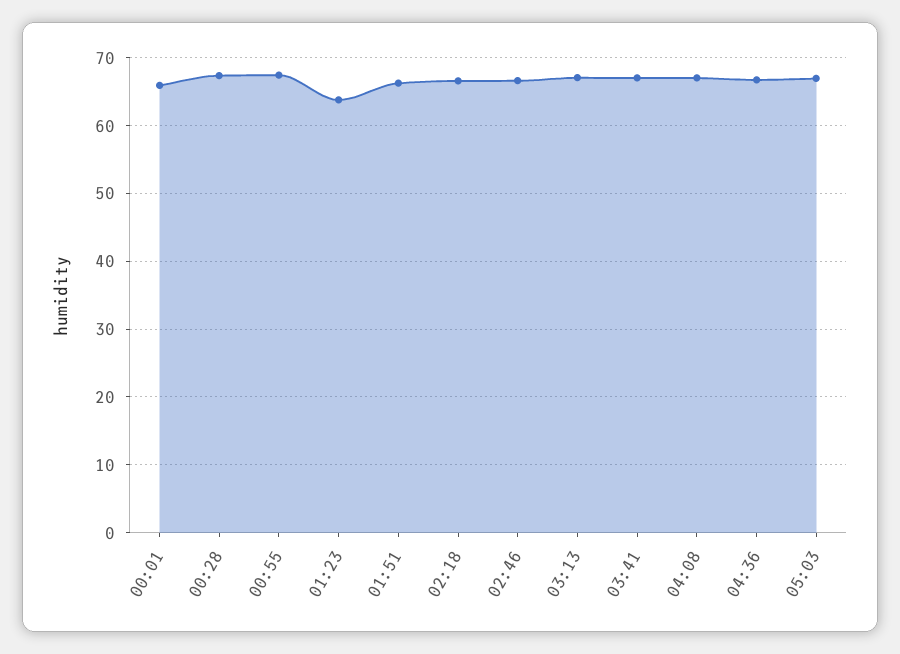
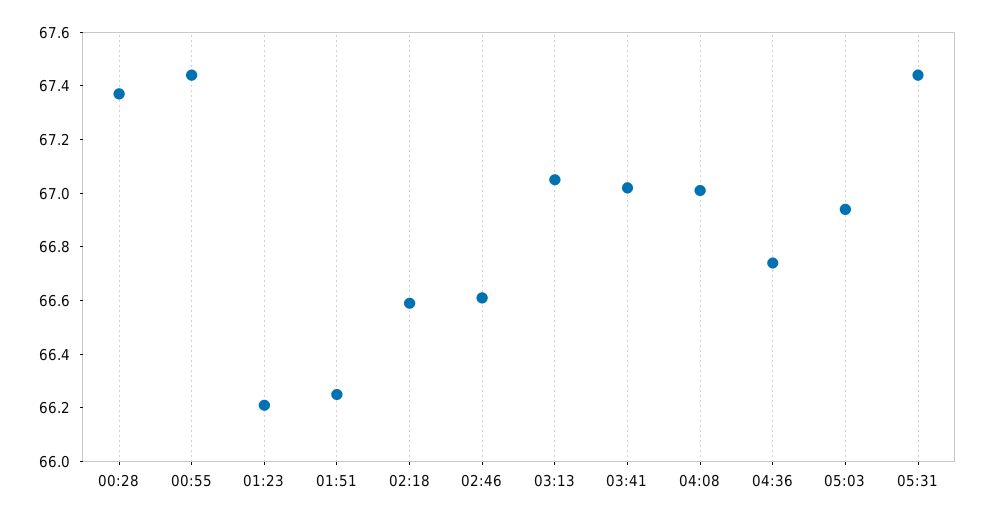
00:01: 66 -> none
01:23: 64 -> 66.2
05:31: none -> 67.45

